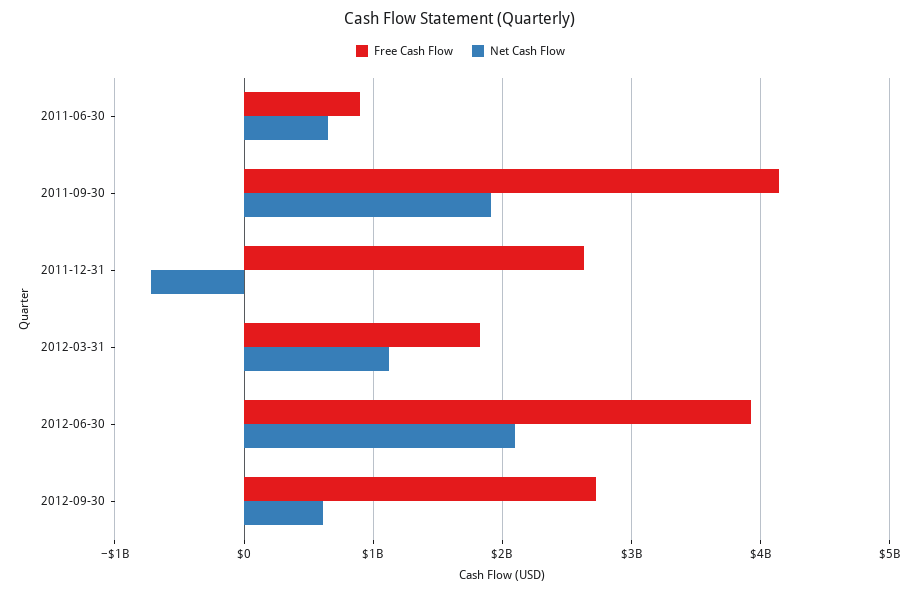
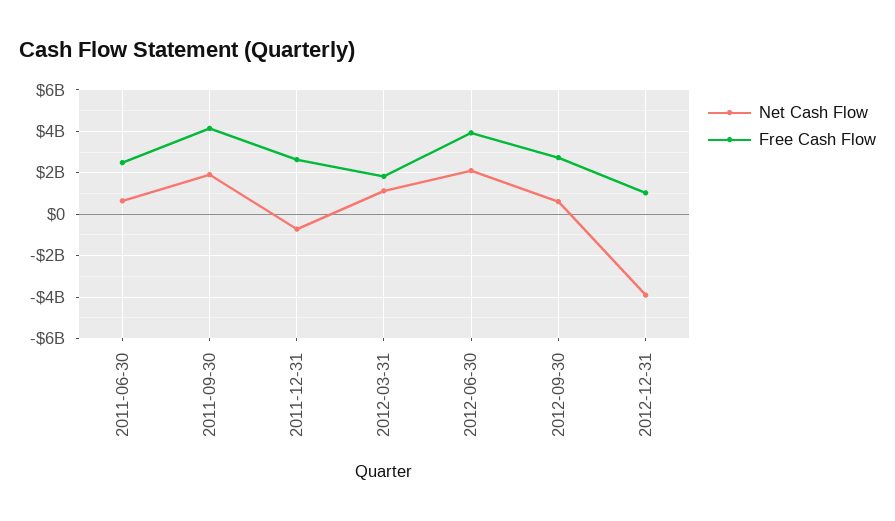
Free Cash Flow, 2011-06-30: 900000000 -> 2500000000
Net Cash Flow, 2012-12-31: none -> -4000000000
Free Cash Flow, 2012-12-31: none -> 1000000000

